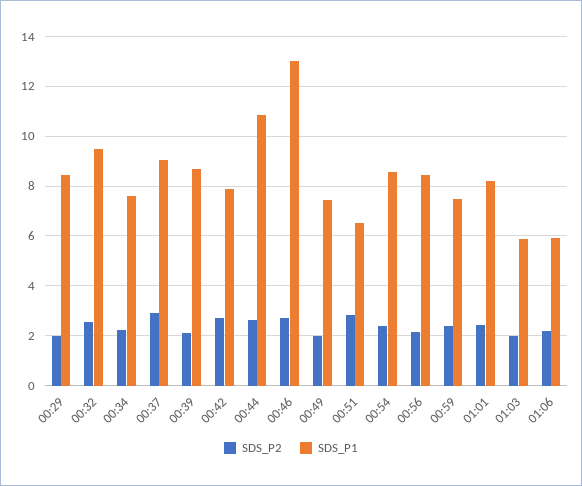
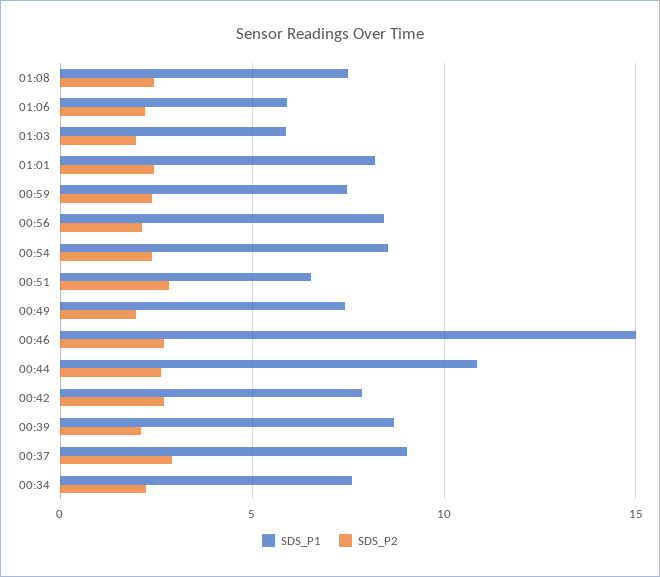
SDS_P2, 00:29: 2 -> none
SDS_P1, 00:29: 8.5 -> none
SDS_P2, 00:32: 2.5 -> none
SDS_P1, 00:32: 9.5 -> none
SDS_P1, 00:46: 13 -> 15
SDS_P1, 01:08: none -> 7.5
SDS_P2, 01:08: none -> 2.5

